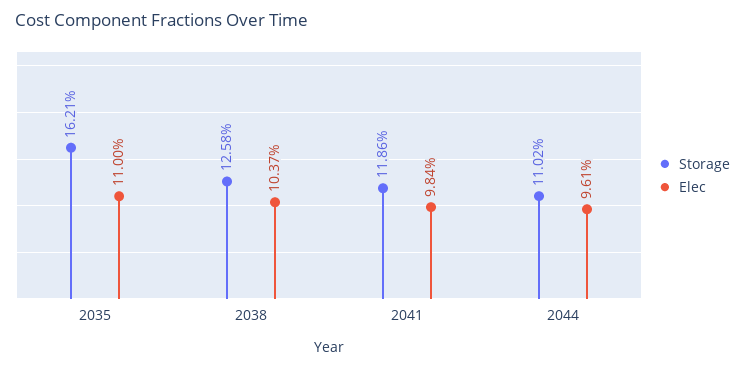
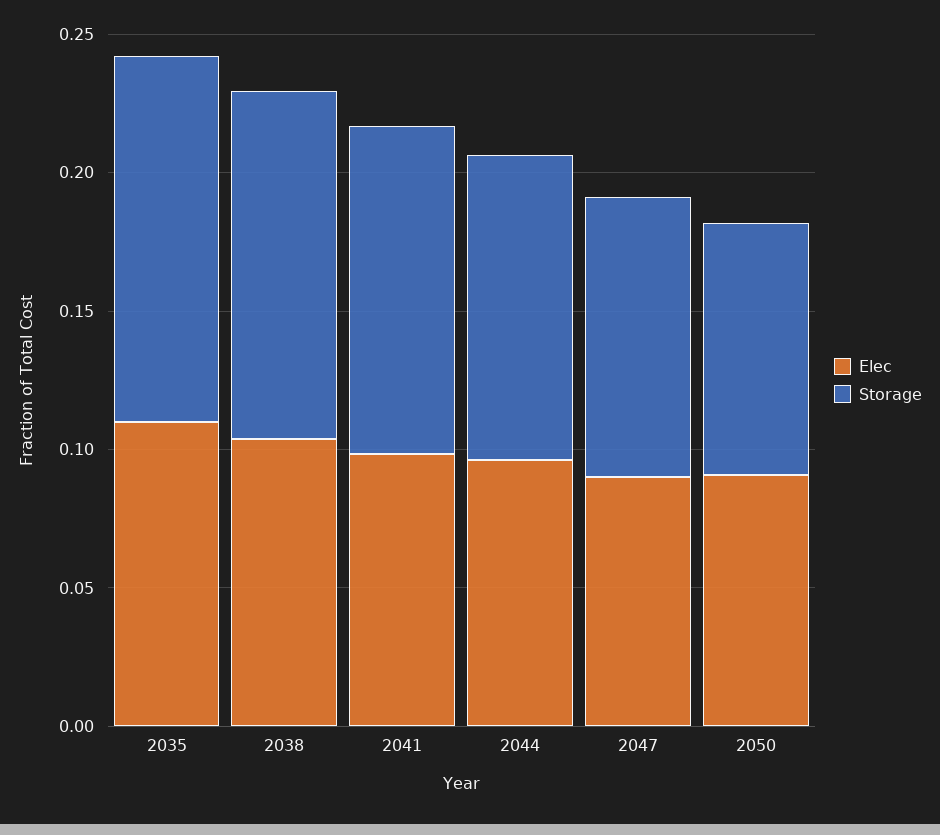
Storage, 2035: 0.1621 -> 0.13
Elec, 2047: none -> 0.09
Storage, 2047: none -> 0.1
Elec, 2050: none -> 0.09
Storage, 2050: none -> 0.09

